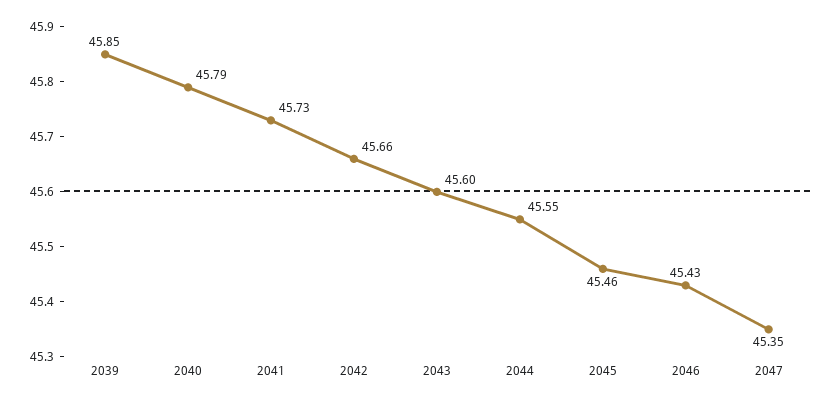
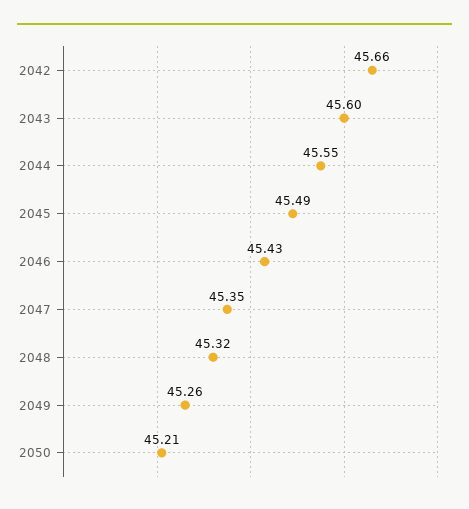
2039: 45.85 -> none
2040: 45.79 -> none
2041: 45.73 -> none
2045: 45.46 -> 45.49
2048: none -> 45.32
2049: none -> 45.26
2050: none -> 45.21

